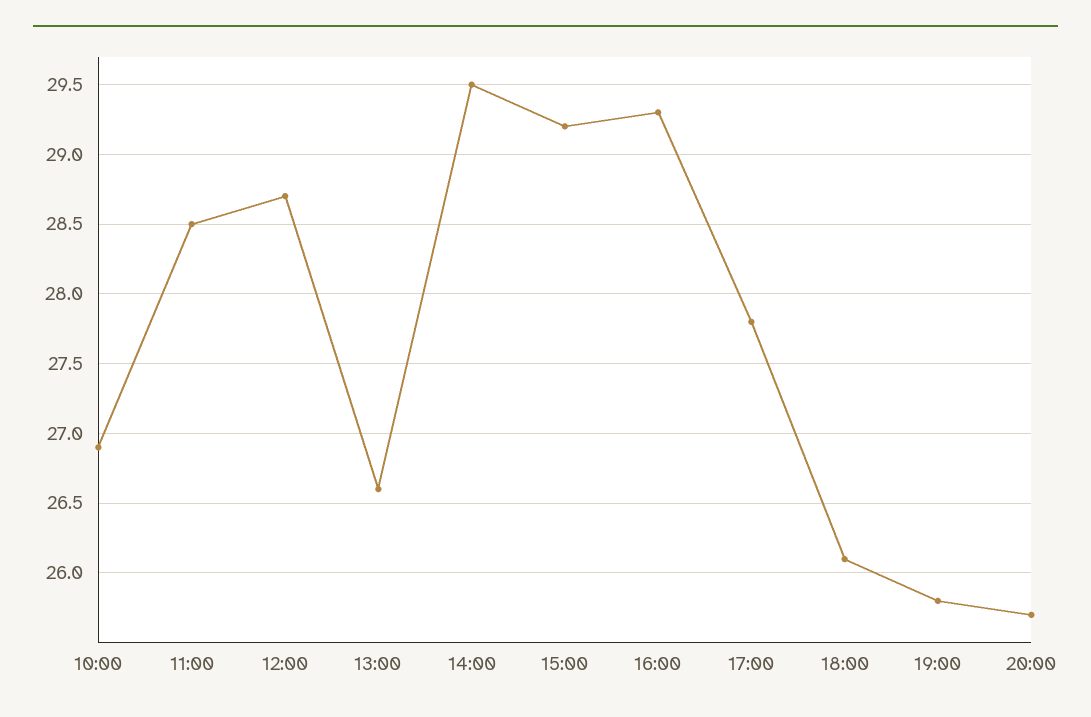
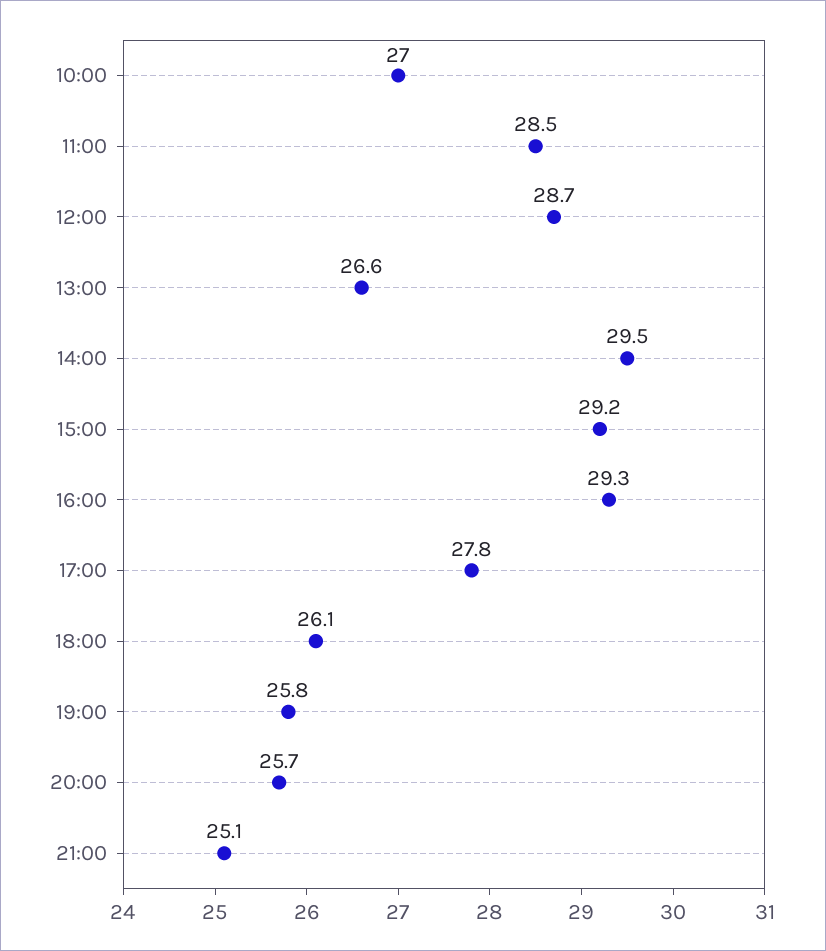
10:00: 26.9 -> 27
21:00: none -> 25.1

